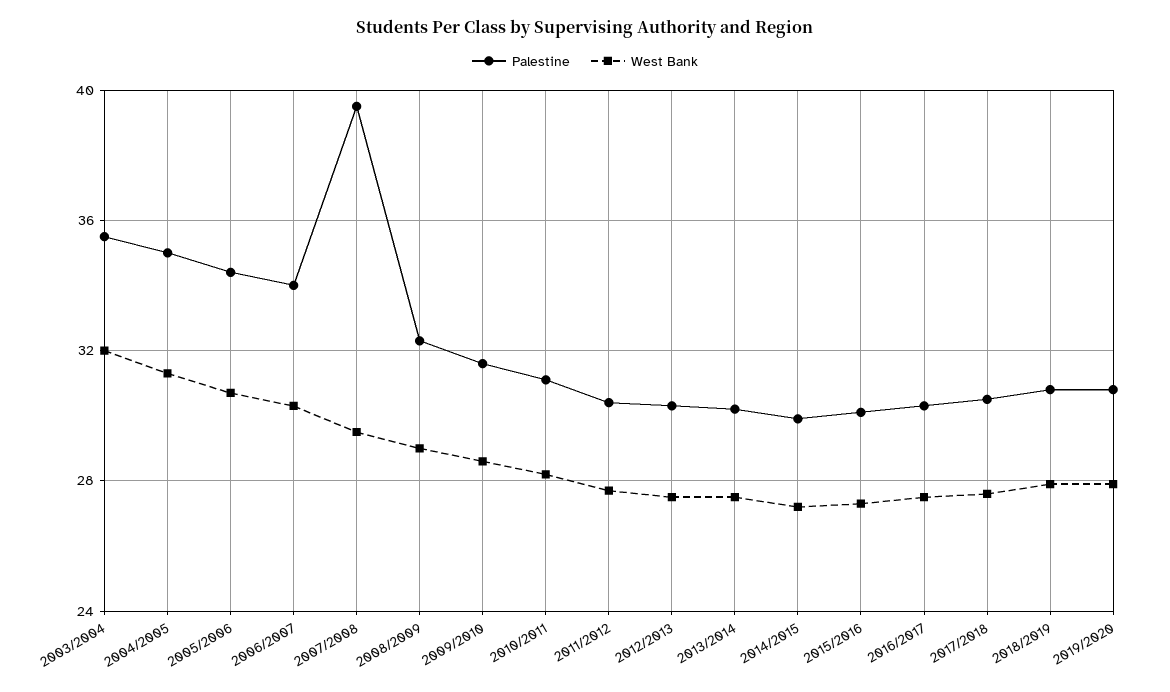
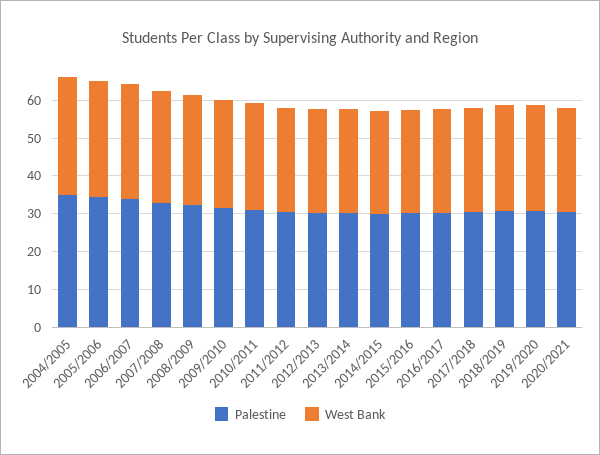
Palestine, 2003/2004: 35.5 -> none
West Bank, 2003/2004: 32 -> none
Palestine, 2007/2008: 39.5 -> 32.5
Palestine, 2020/2021: none -> 30
West Bank, 2020/2021: none -> 27.5

